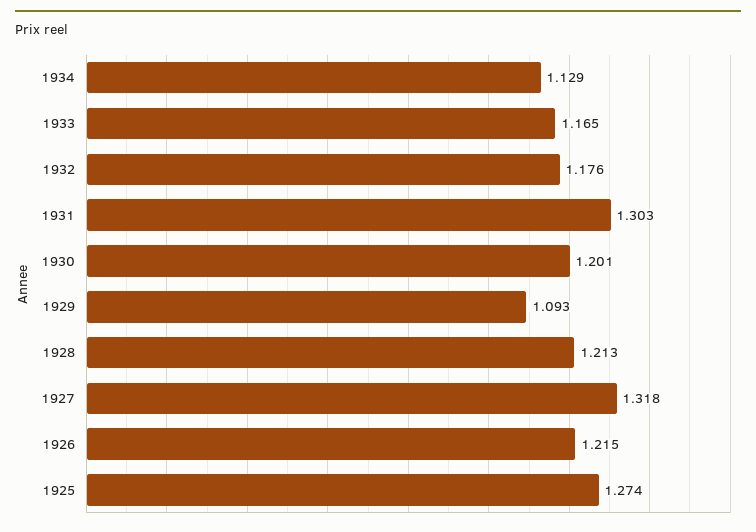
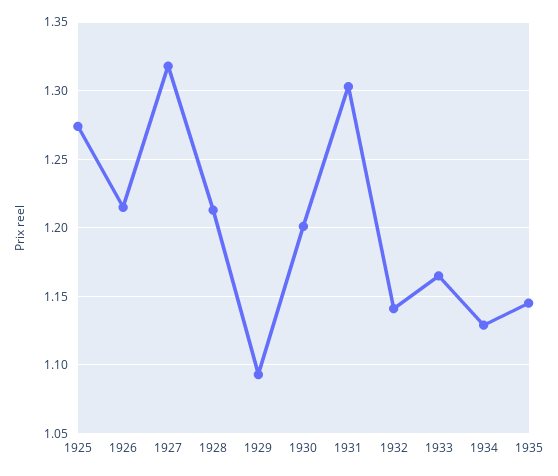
1932: 1.176 -> 1.14
1935: none -> 1.145

